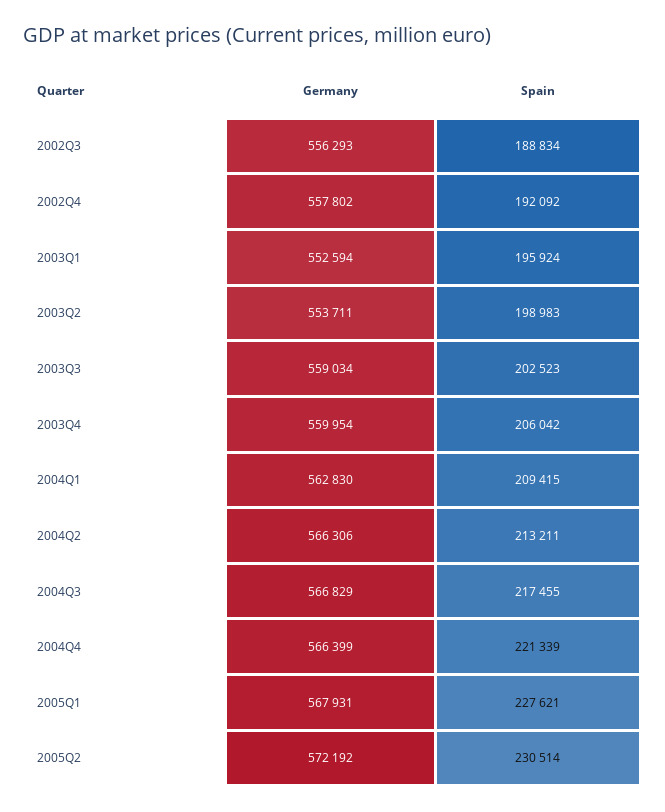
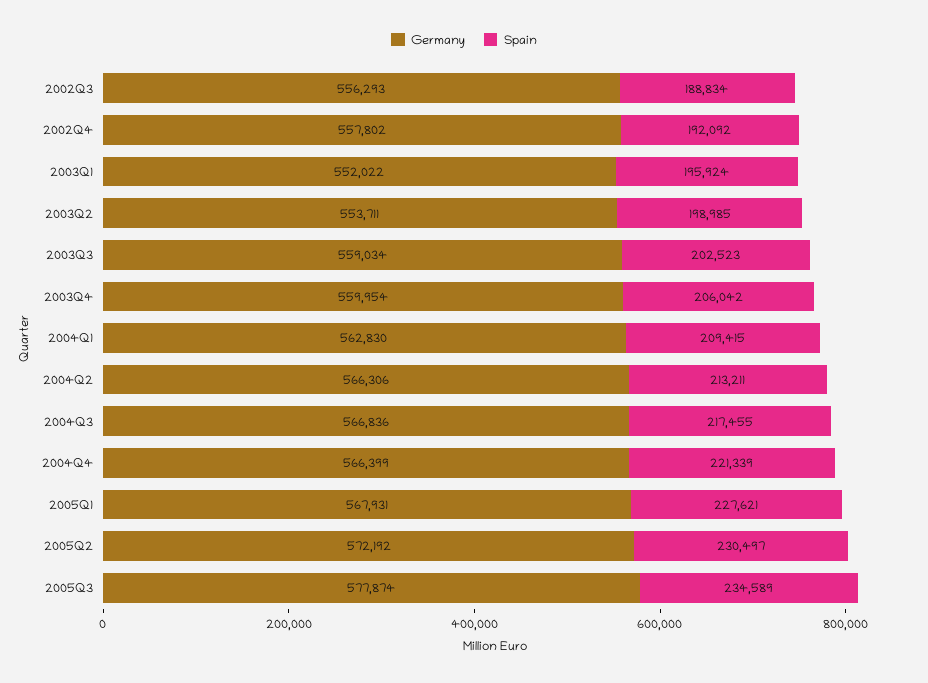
Germany, 2003Q1: 552594 -> 552022
Spain, 2003Q2: 198983 -> 198985
Germany, 2004Q3: 566829 -> 566836
Spain, 2005Q2: 230514 -> 230497
Germany, 2005Q3: none -> 577874
Spain, 2005Q3: none -> 234589

